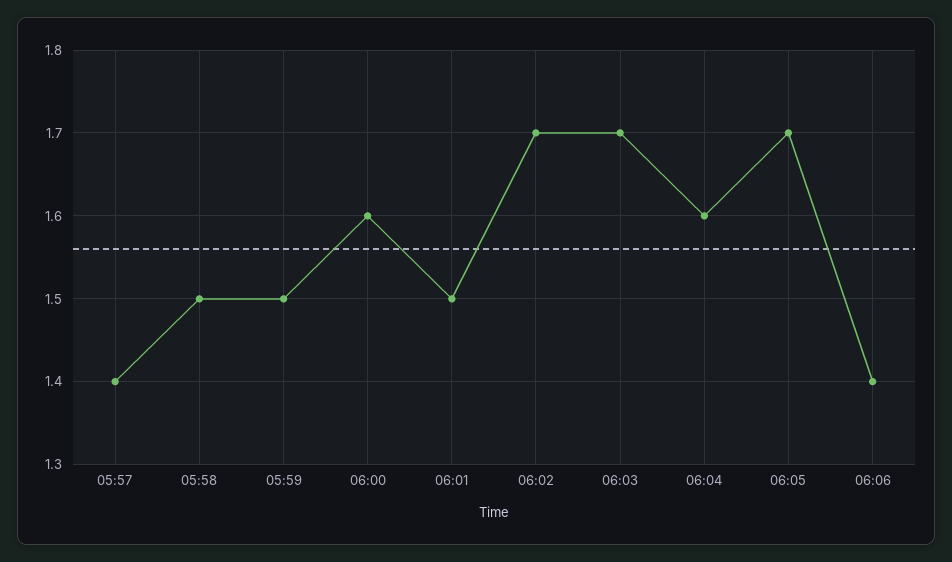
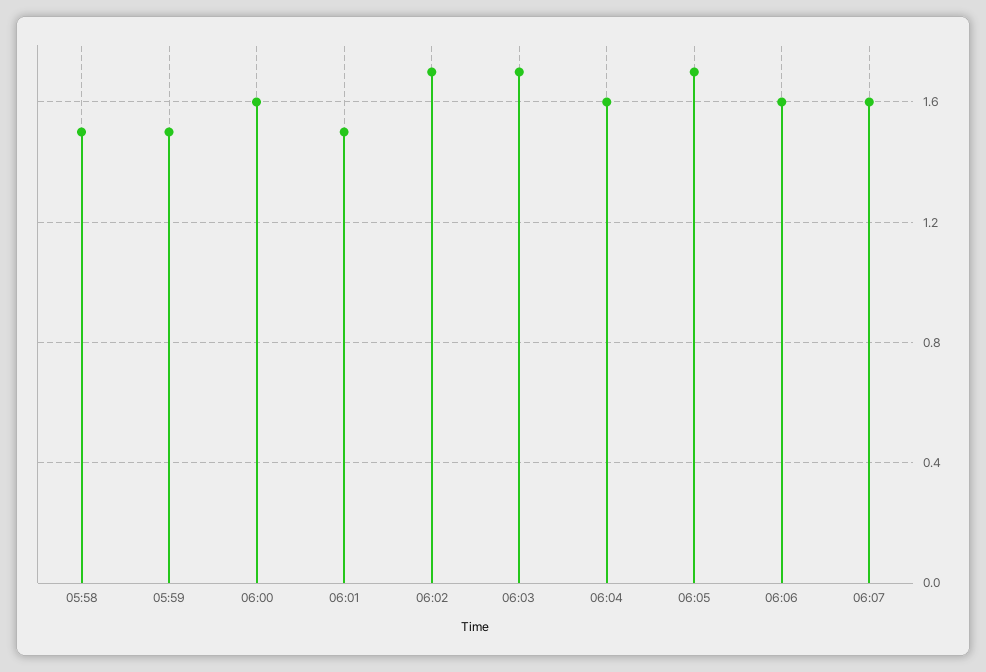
05:57: 1.4 -> none
06:06: 1.4 -> 1.6
06:07: none -> 1.6

